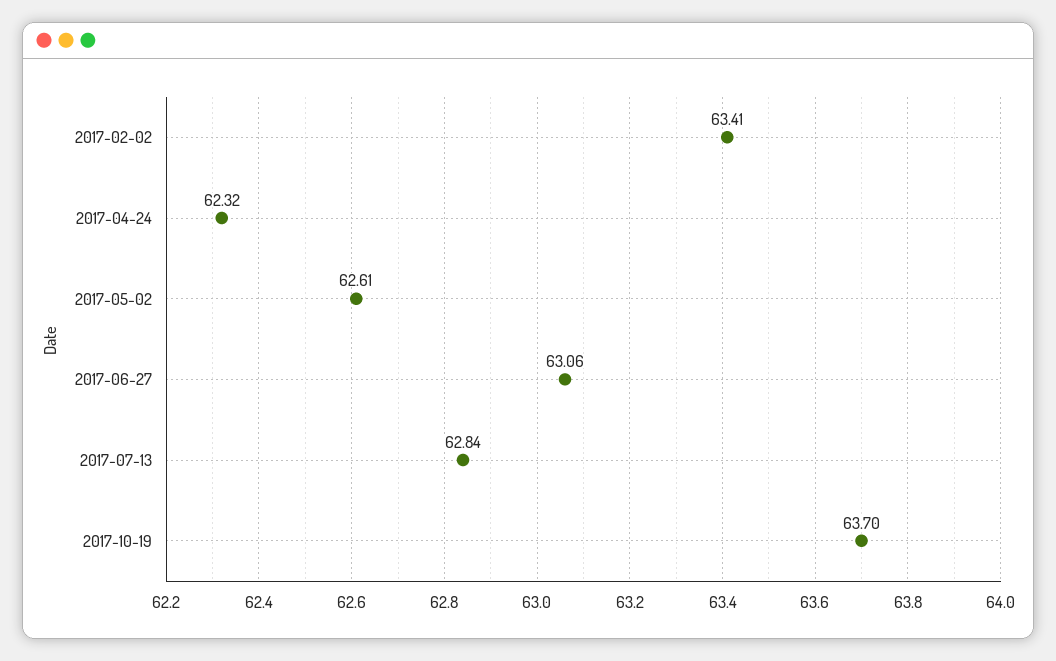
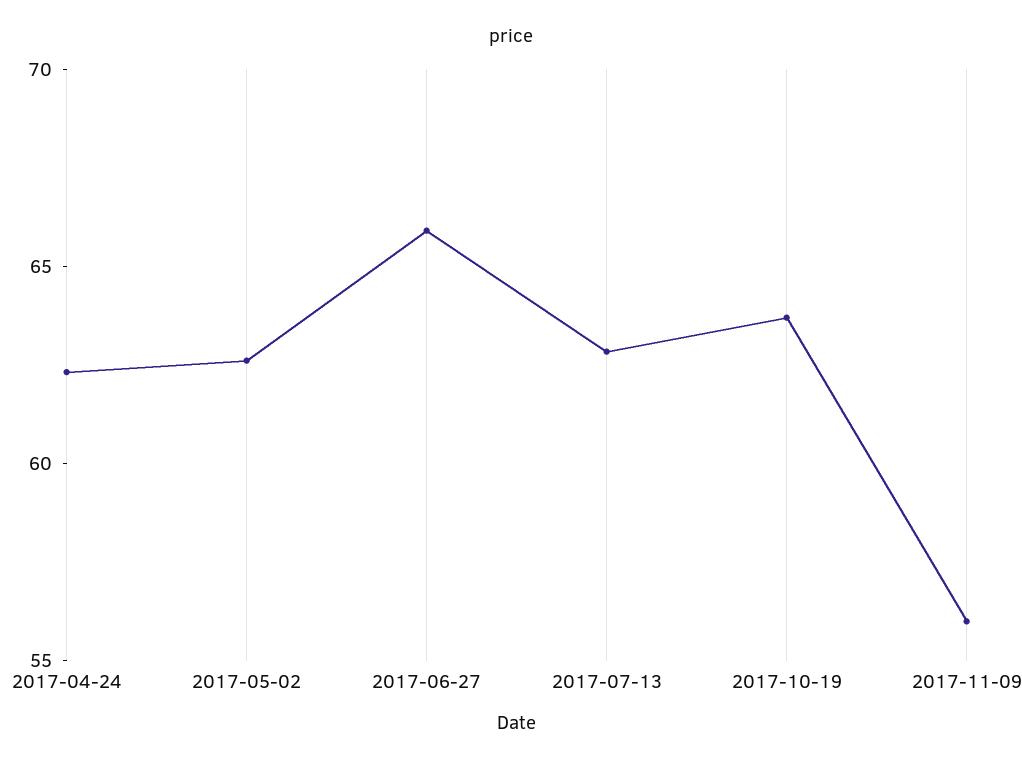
2017-02-02: 63.41 -> none
2017-06-27: 63.06 -> 66
2017-11-09: none -> 56

